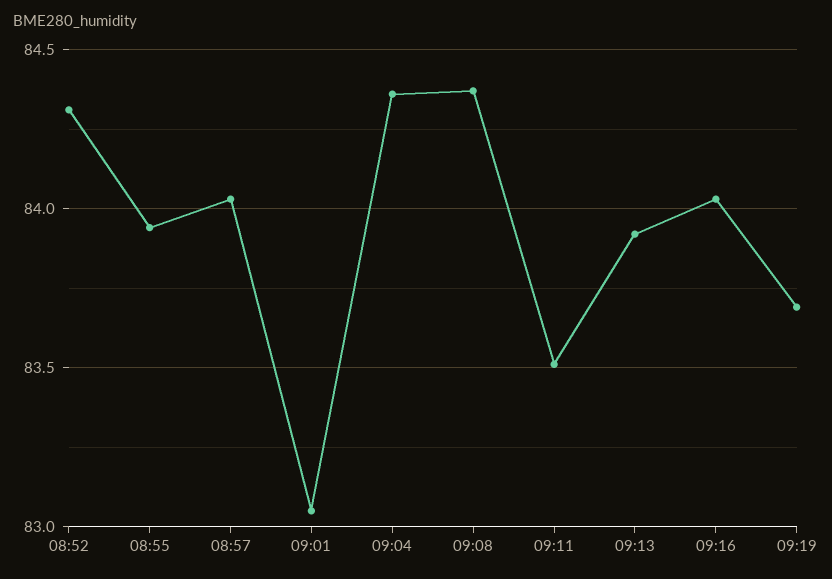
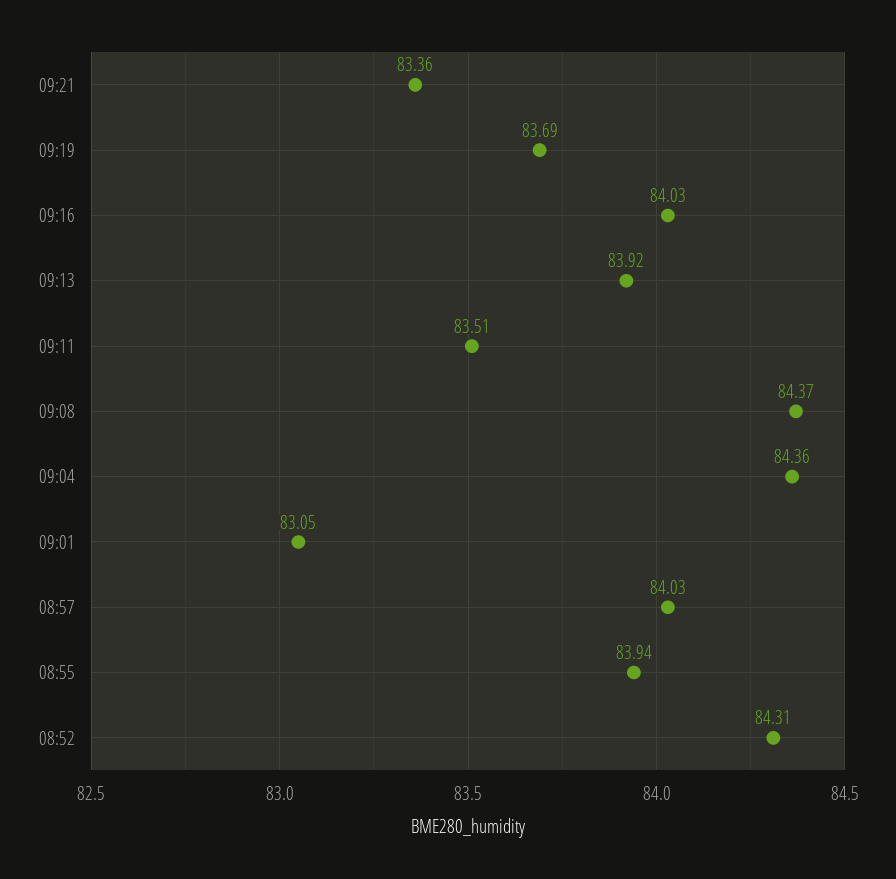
09:21: none -> 83.36

